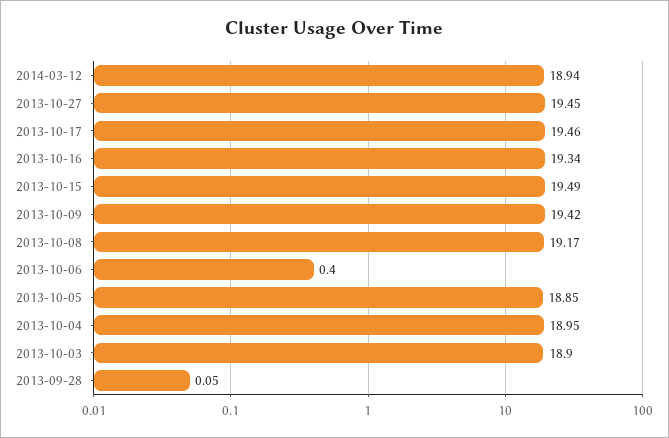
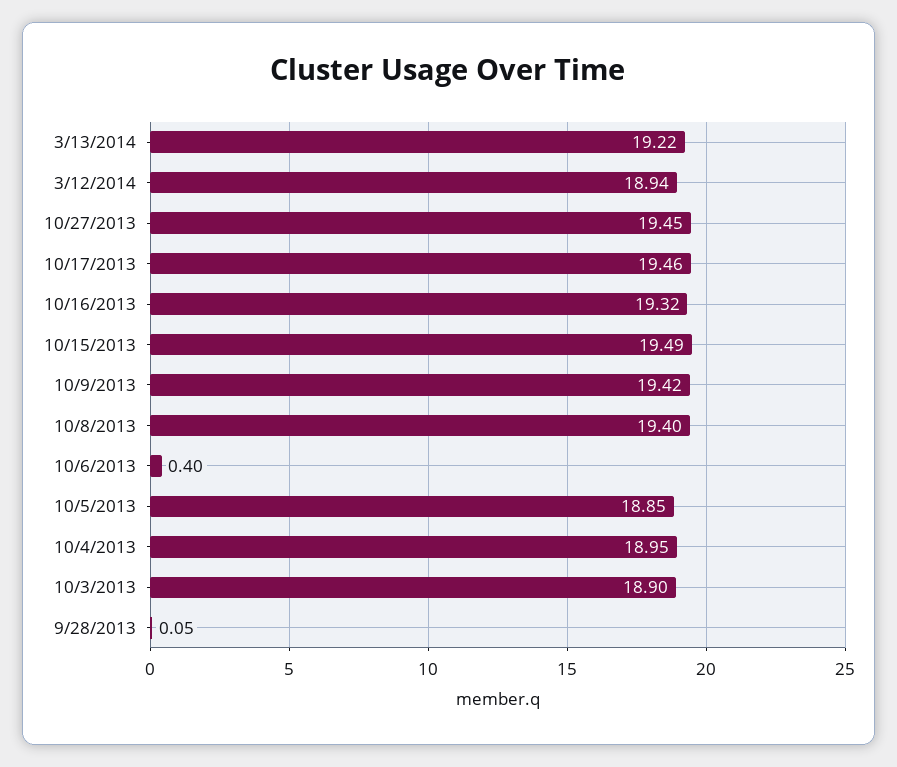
2013-10-16: 19.34 -> 19.32
2013-10-08: 19.17 -> 19.4
3/13/2014: none -> 19.22

